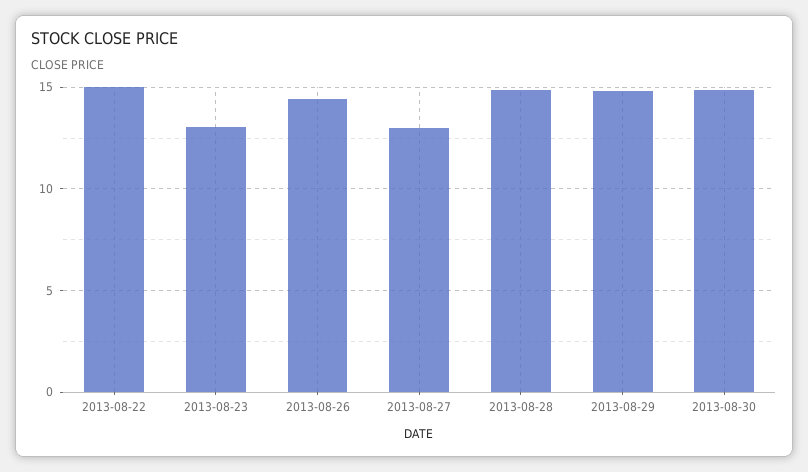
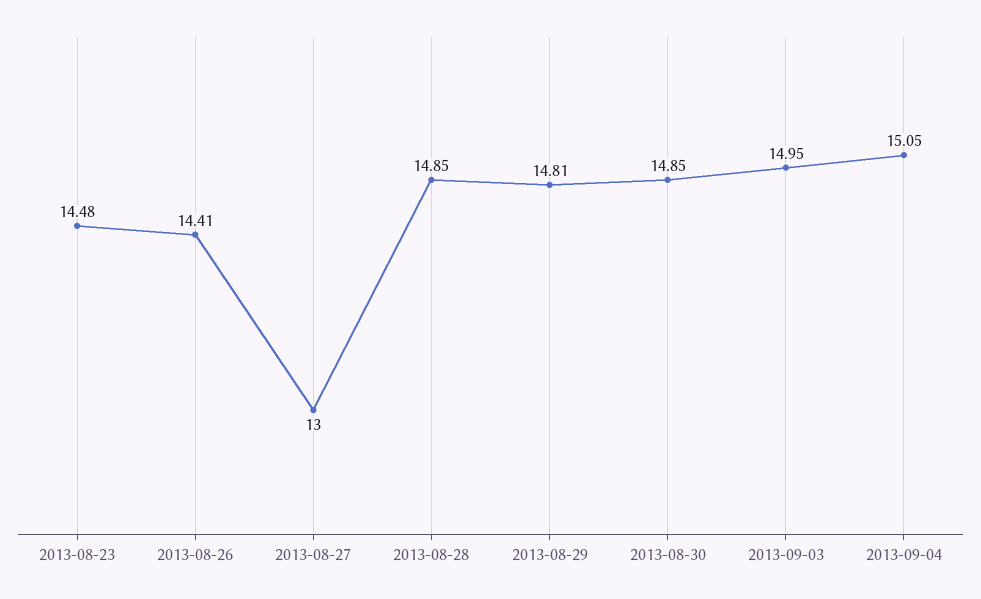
2013-08-22: 15 -> none
2013-08-23: 13 -> 14.48
2013-09-03: none -> 14.95
2013-09-04: none -> 15.05

